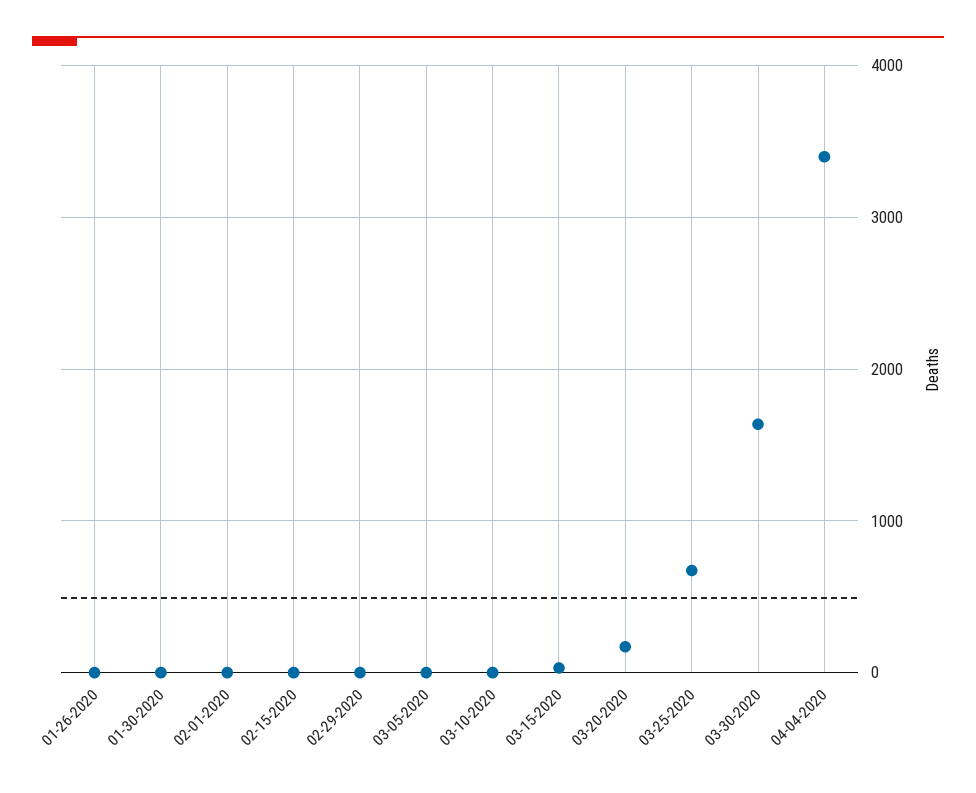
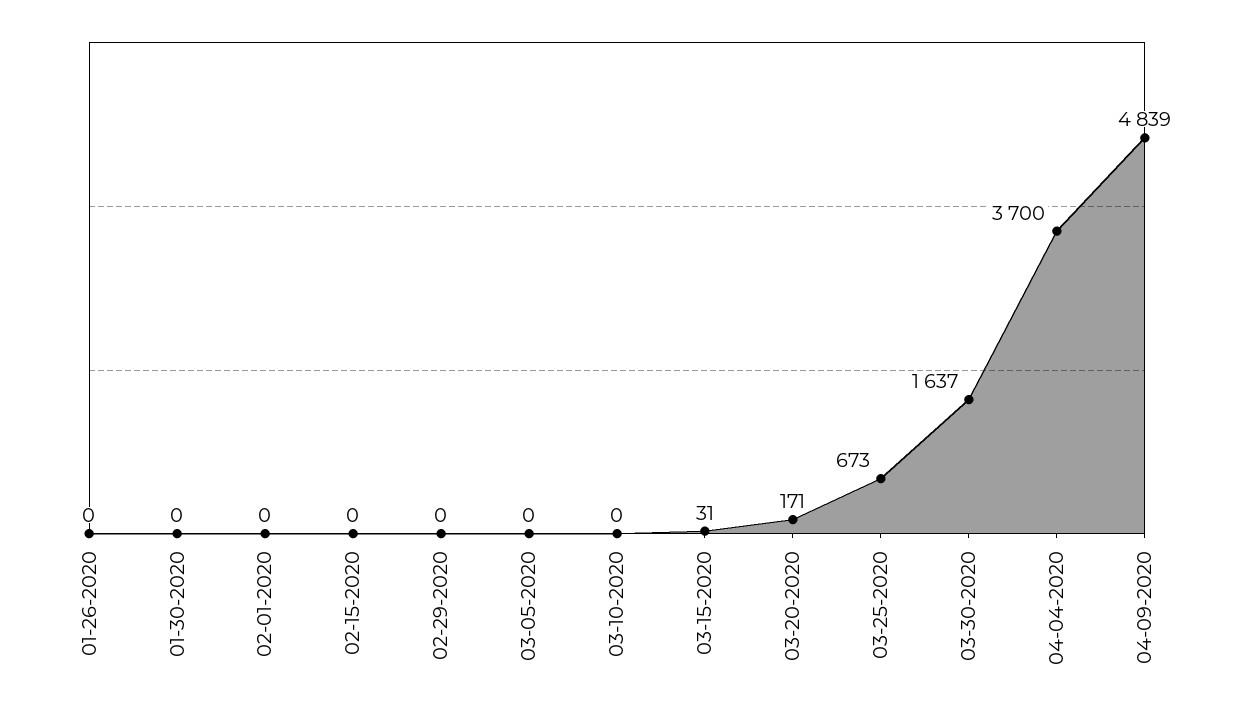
04-04-2020: 3400 -> 3700
04-09-2020: none -> 4839

